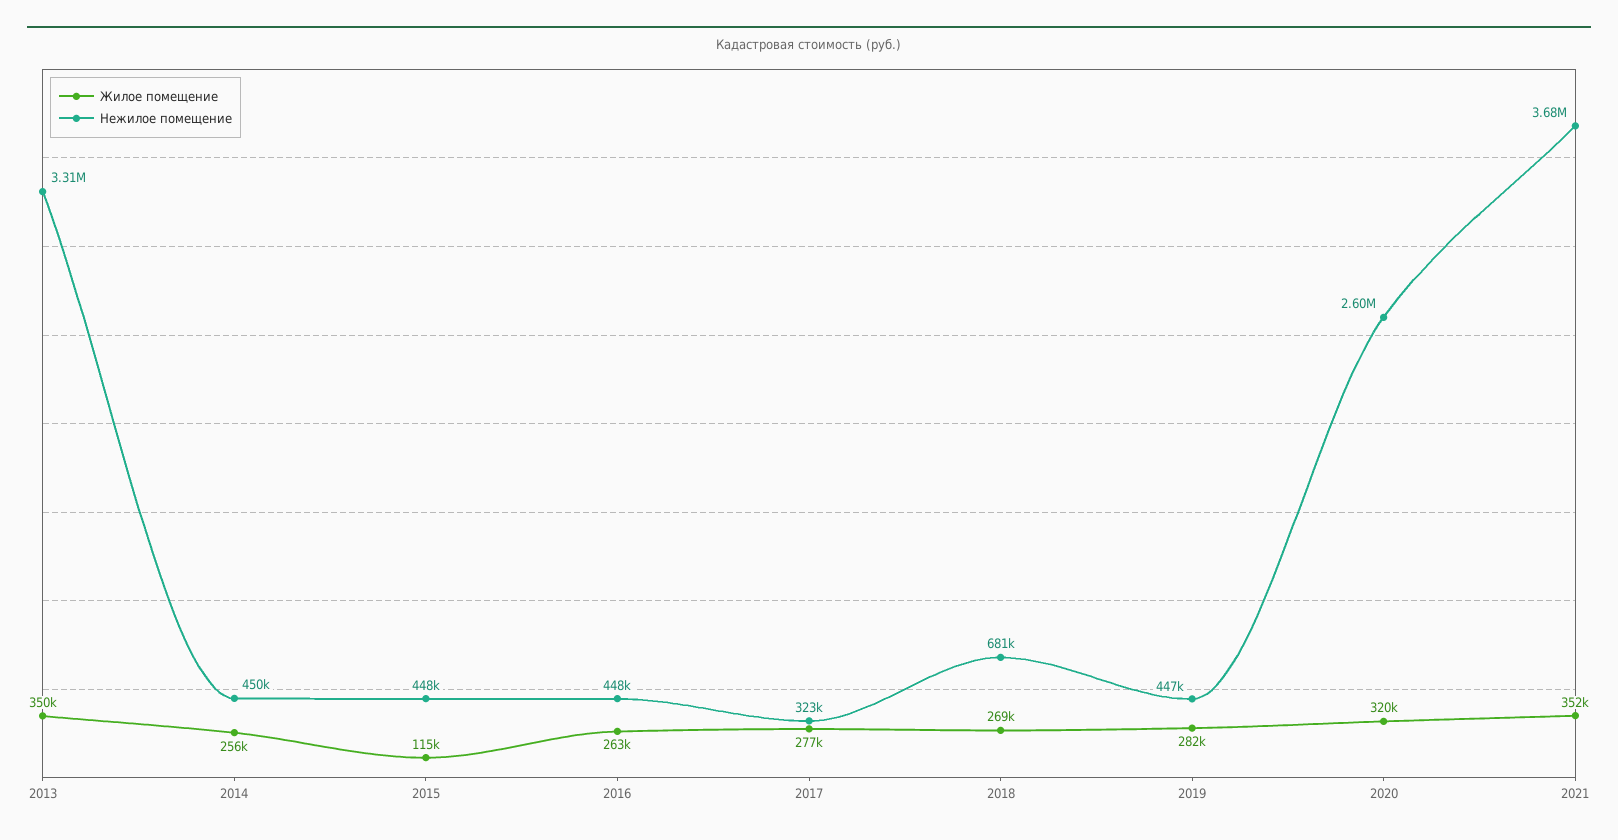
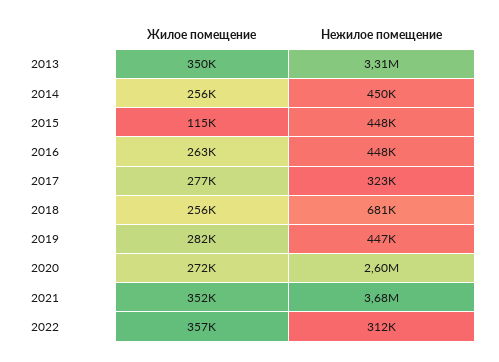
Жилое помещение, 2018: 269000 -> 256000
Жилое помещение, 2020: 320000 -> 272000
Жилое помещение, 2022: none -> 357000
Нежилое помещение, 2022: none -> 312000

